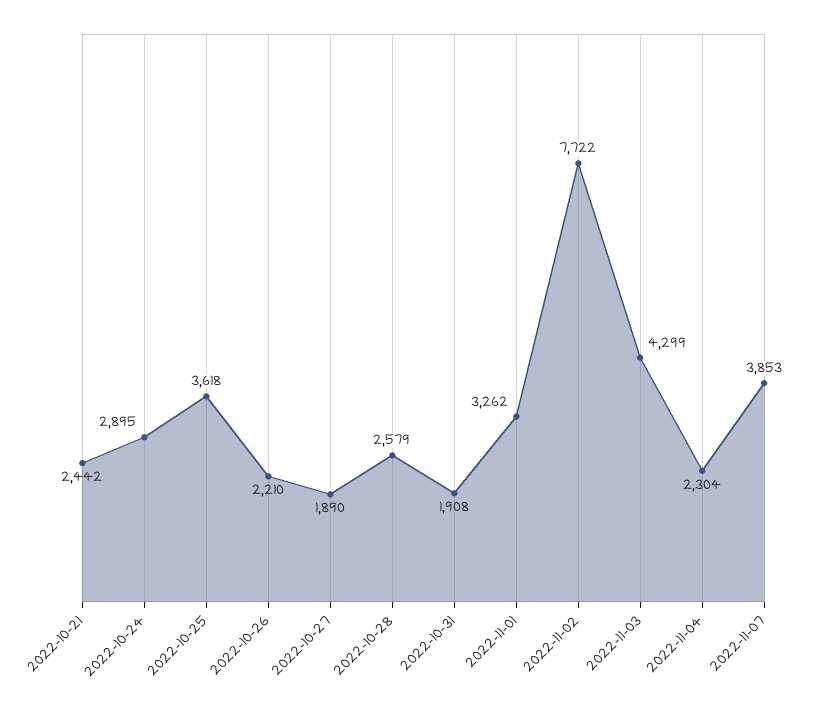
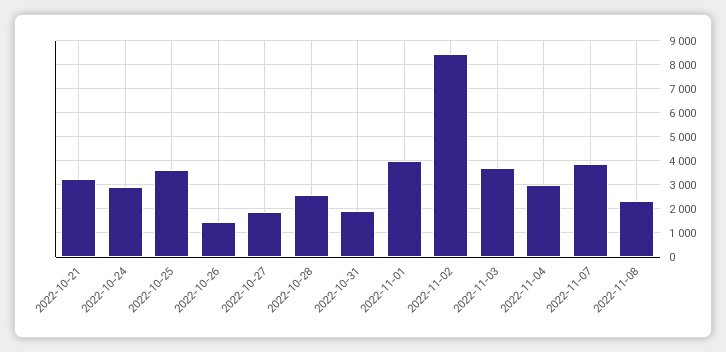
2022-10-21: 2442 -> 3250
2022-10-26: 2210 -> 1500
2022-11-01: 3262 -> 4000
2022-11-02: 7722 -> 8500
2022-11-03: 4299 -> 3750
2022-11-04: 2304 -> 3000
2022-11-08: none -> 2250

